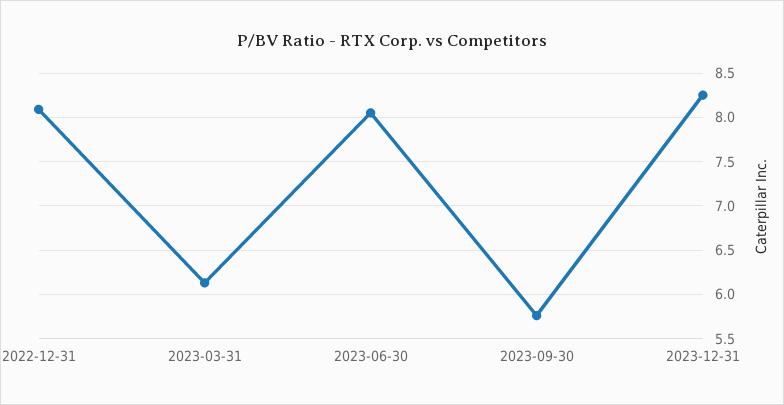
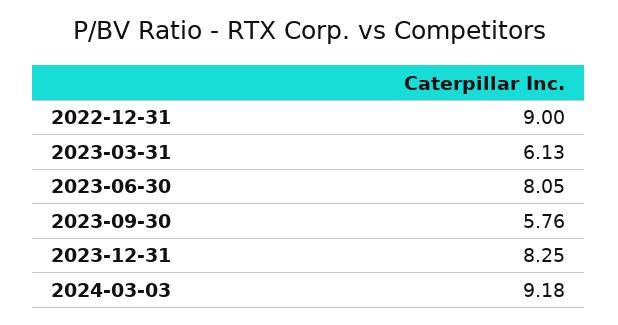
2022-12-31: 8.1 -> 9
2024-03-03: none -> 9.18

